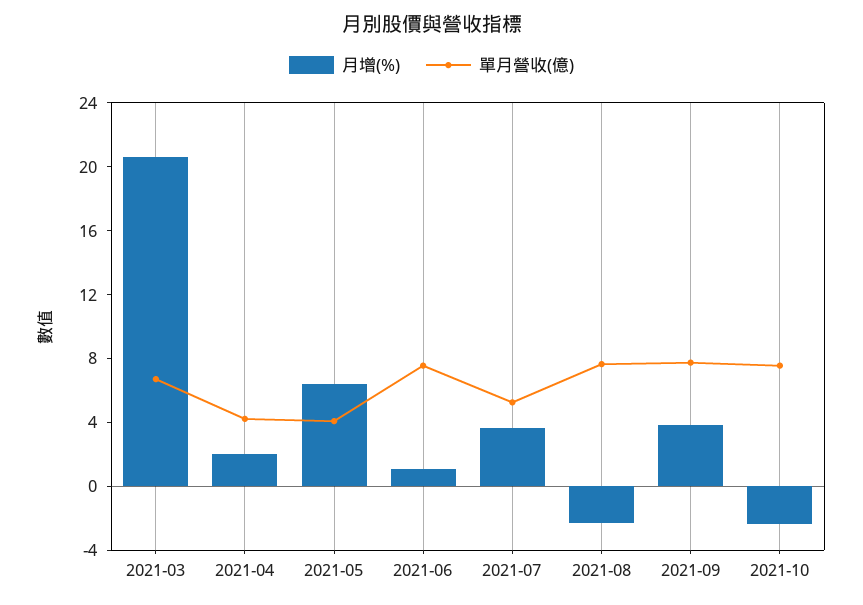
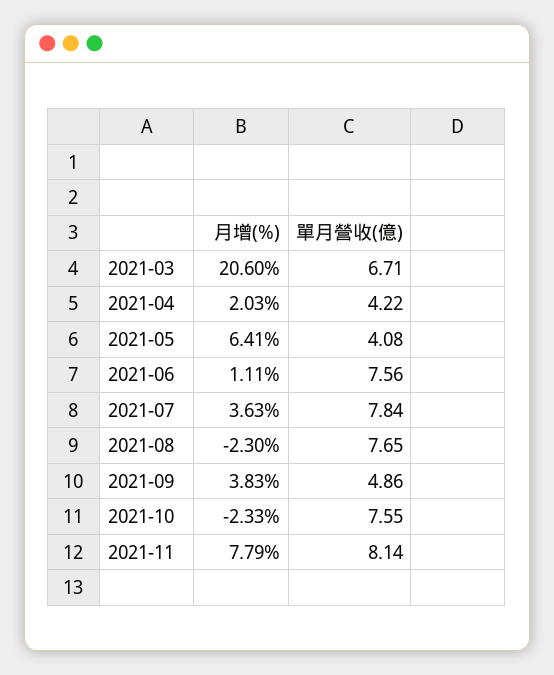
單月營收(億), 2021-07: 5 -> 7.84
單月營收(億), 2021-09: 8 -> 4.86
月增(%), 2021-11: none -> 7.79
單月營收(億), 2021-11: none -> 8.14

